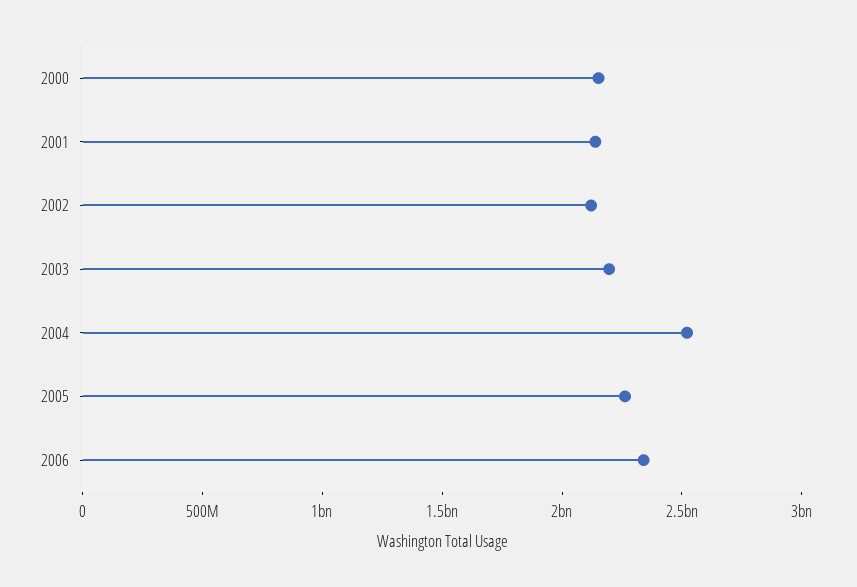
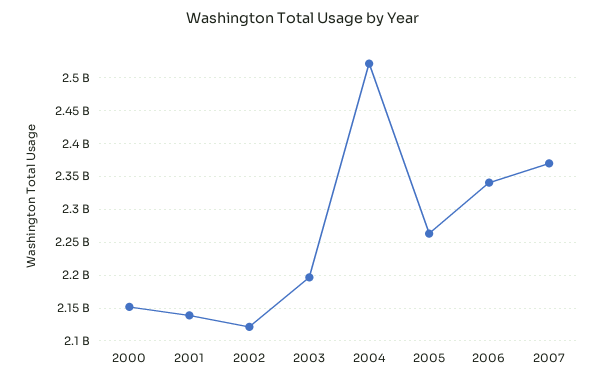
2007: none -> 2370000000

